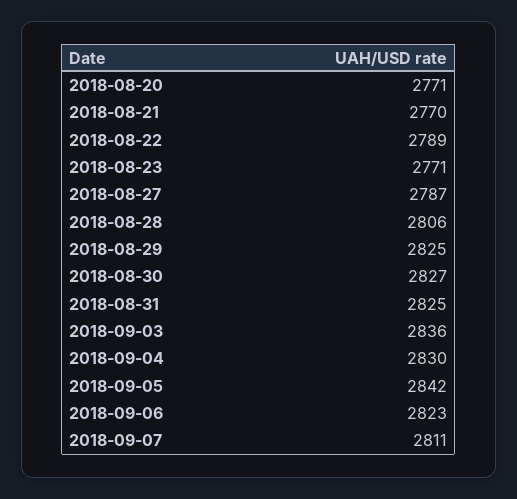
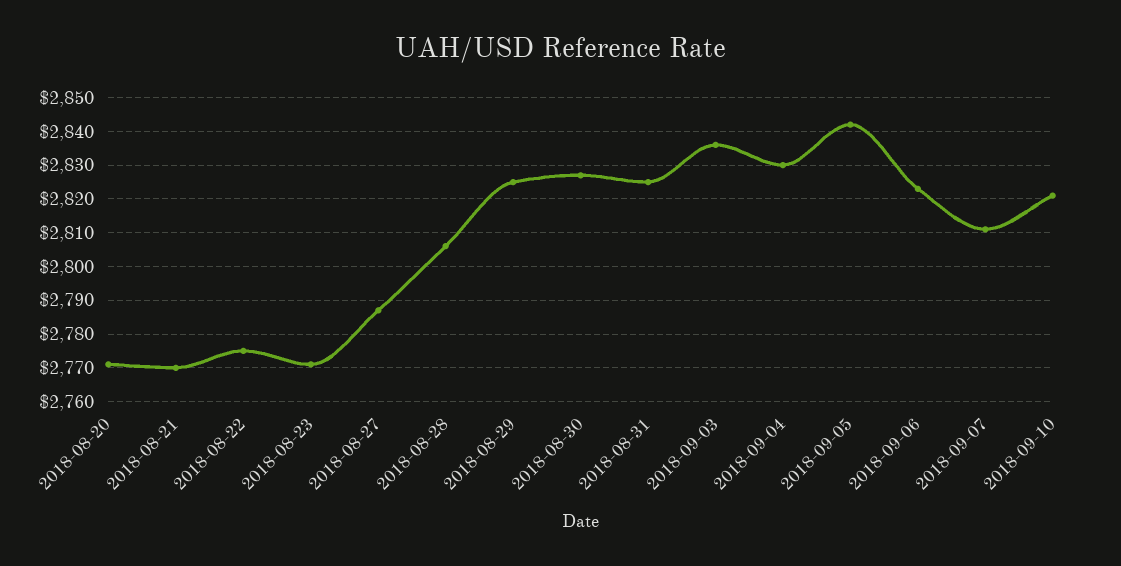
2018-08-22: 2789 -> 2775
2018-09-10: none -> 2820

